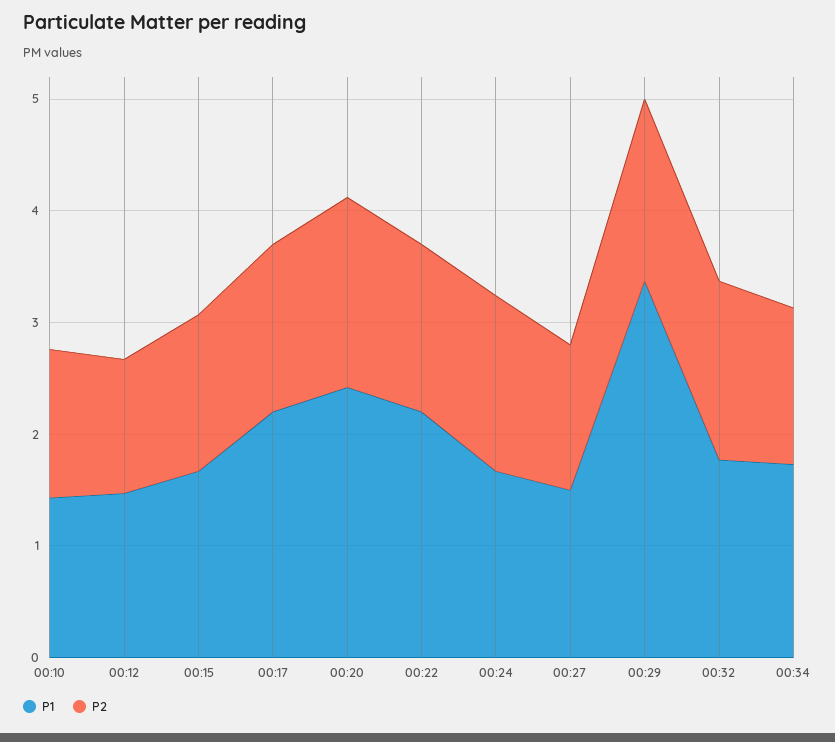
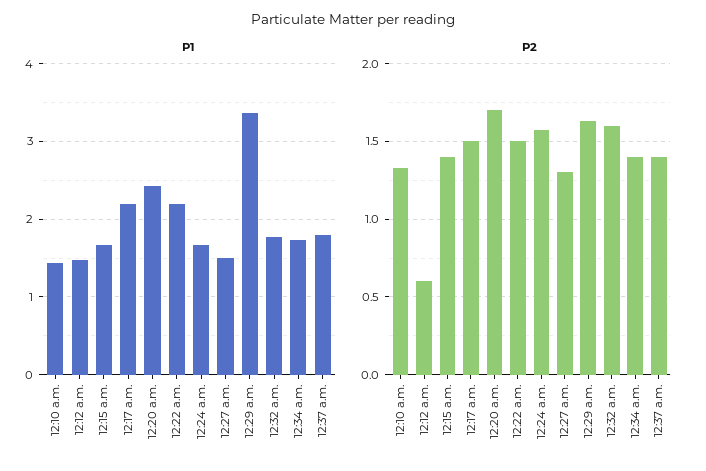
P2, 00:12: 1.2 -> 0.6
P1, 12:37 a.m.: none -> 1.8
P2, 12:37 a.m.: none -> 1.4

